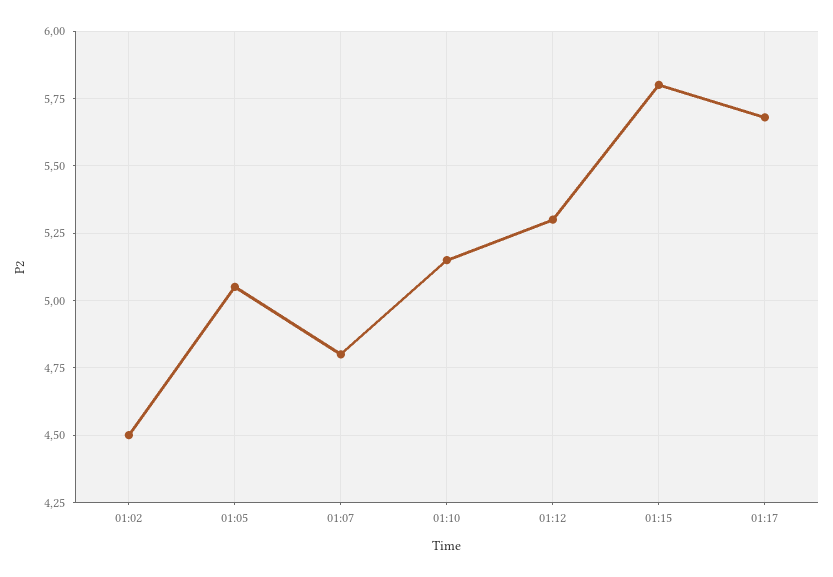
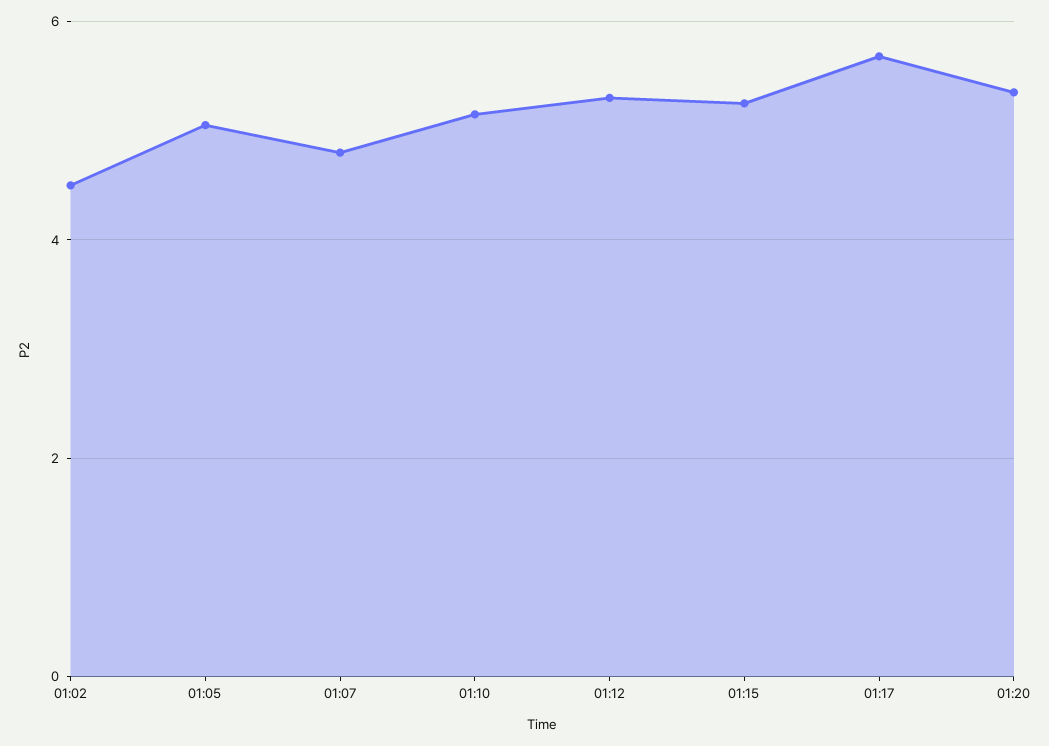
01:15: 5.8 -> 5.2
01:20: none -> 5.4

